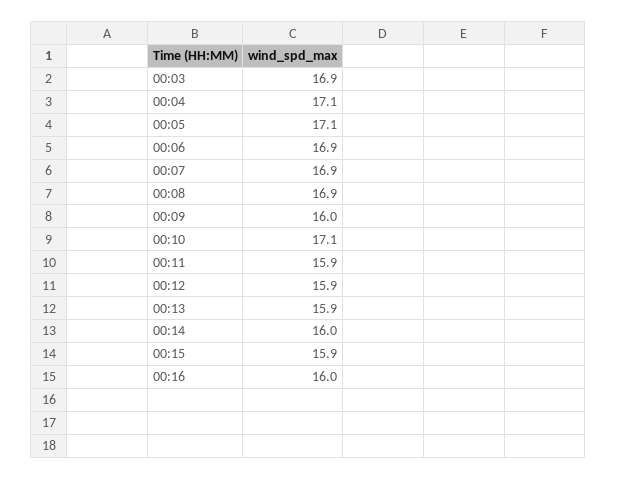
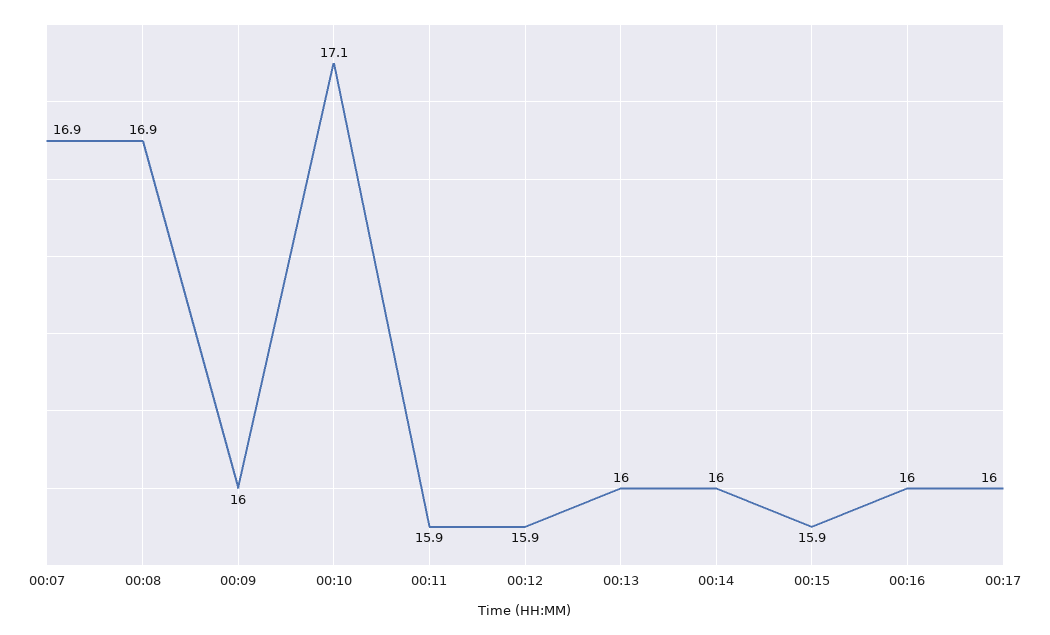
00:03: 16.9 -> none
00:04: 17.1 -> none
00:05: 17.1 -> none
00:06: 16.9 -> none
00:13: 15.9 -> 16
00:17: none -> 16

